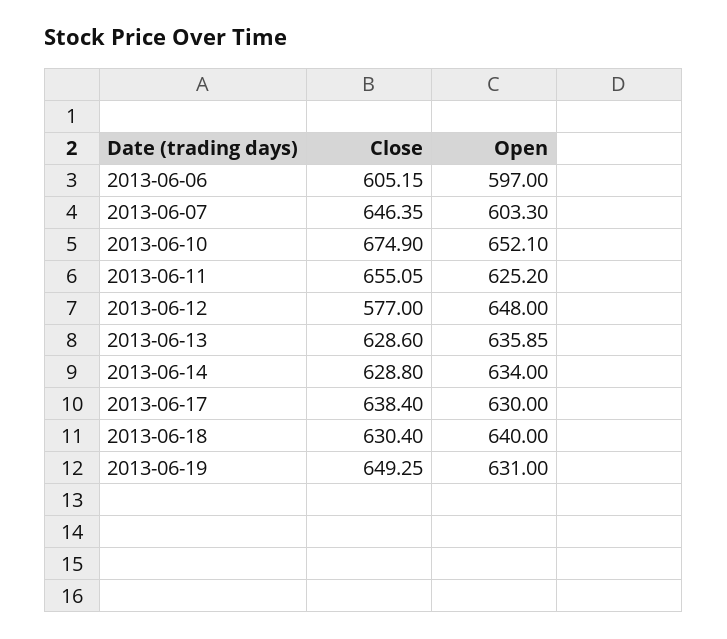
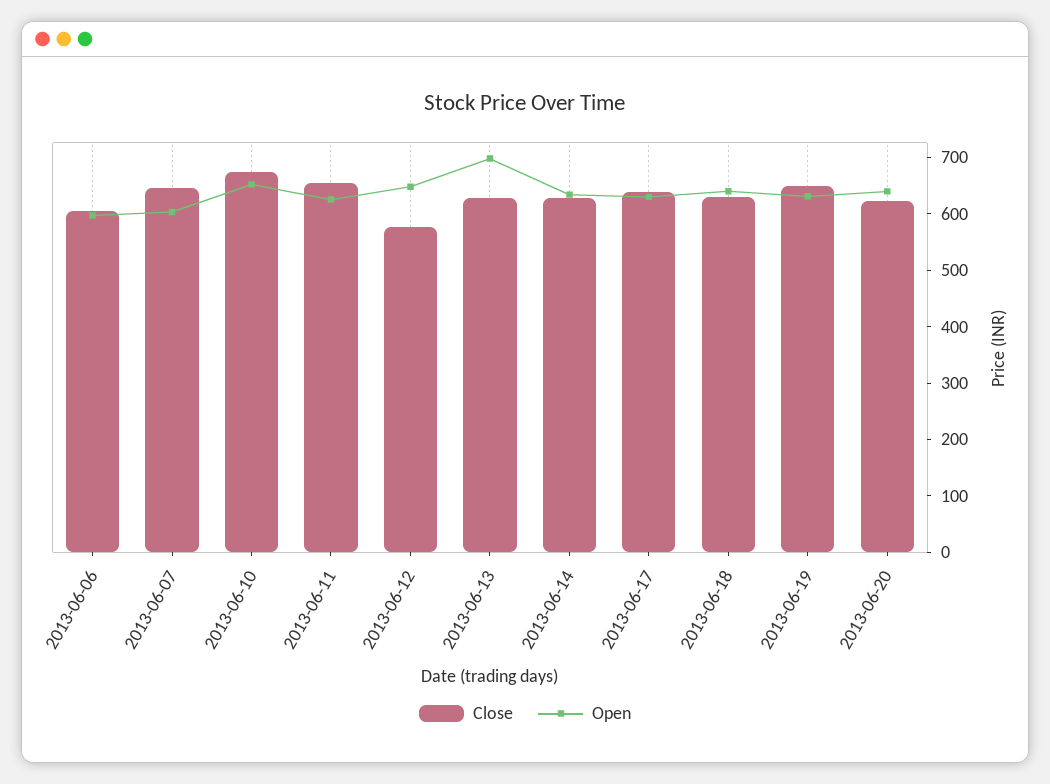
Open, 2013-06-13: 635.85 -> 700
Close, 2013-06-20: none -> 620
Open, 2013-06-20: none -> 640

